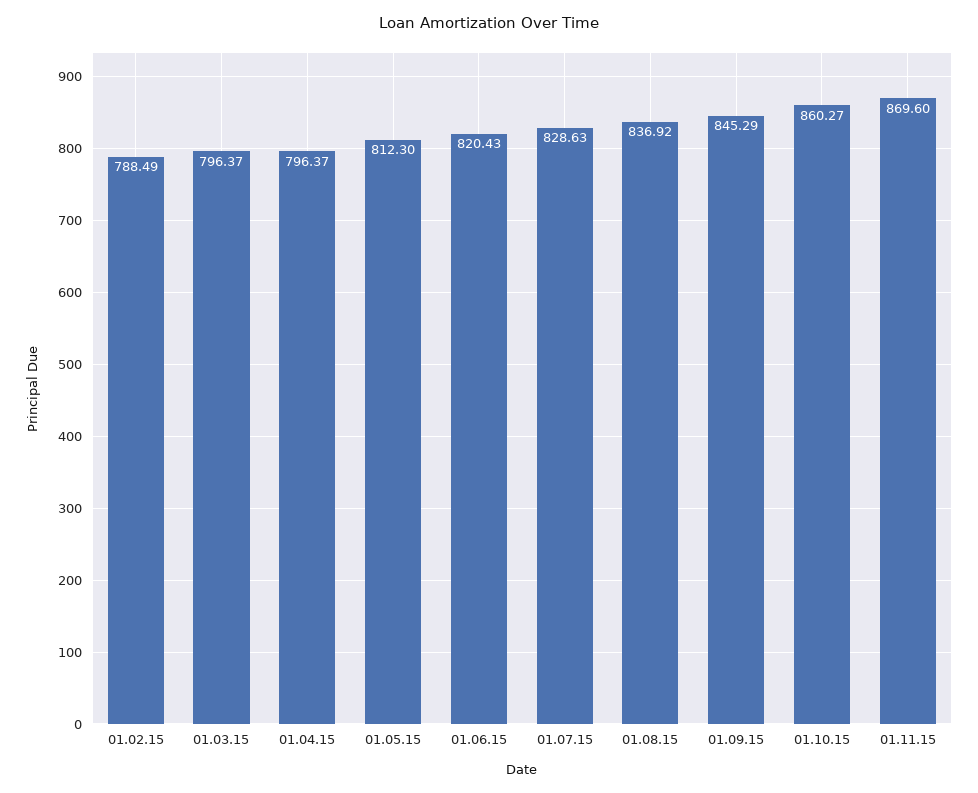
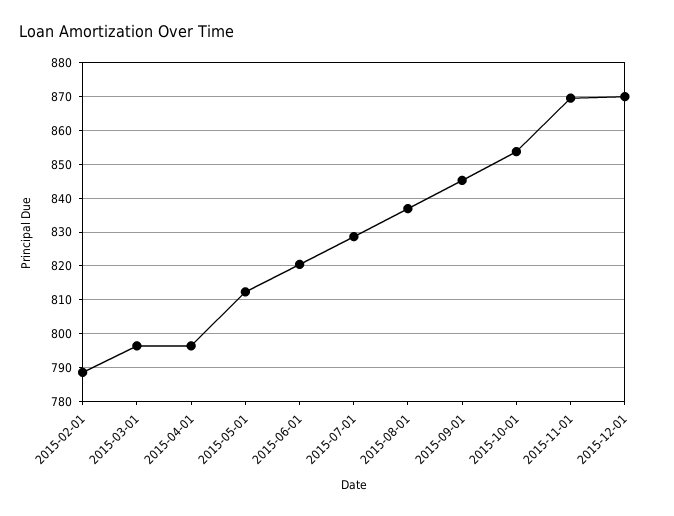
01.10.15: 860.27 -> 854
2015-12-01: none -> 870

